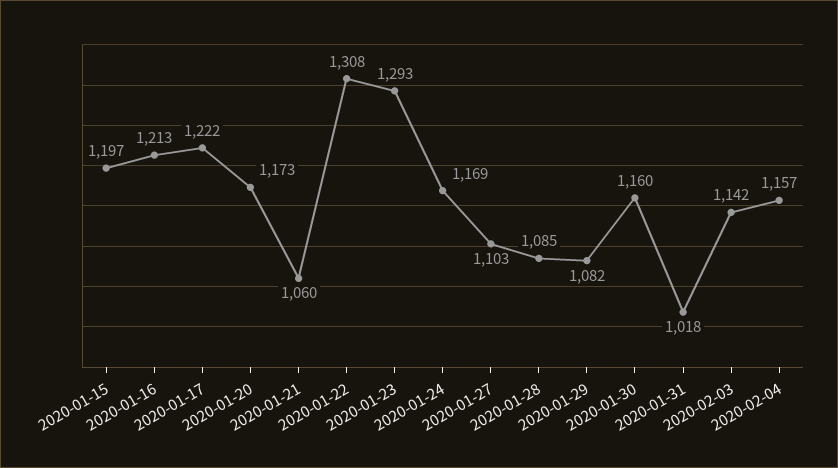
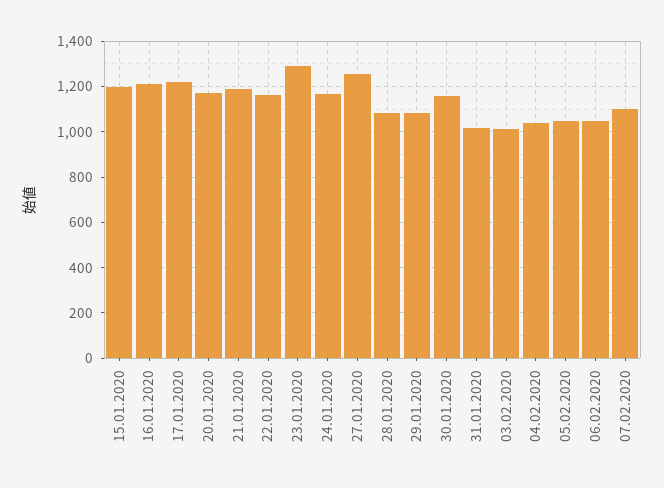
2020-01-21: 1060 -> 1200
2020-01-22: 1308 -> 1150
2020-01-27: 1103 -> 1250
2020-02-03: 1142 -> 1000
2020-02-04: 1157 -> 1050
05.02.2020: none -> 1050
06.02.2020: none -> 1050
07.02.2020: none -> 1100

